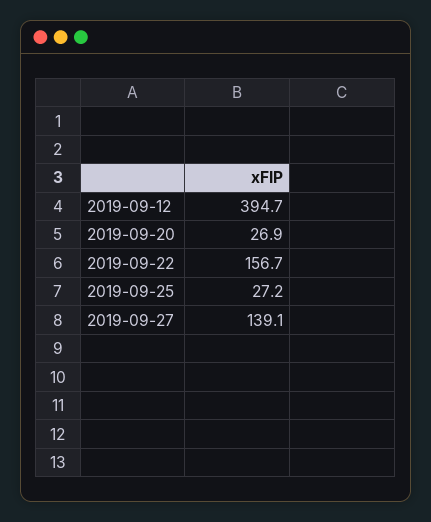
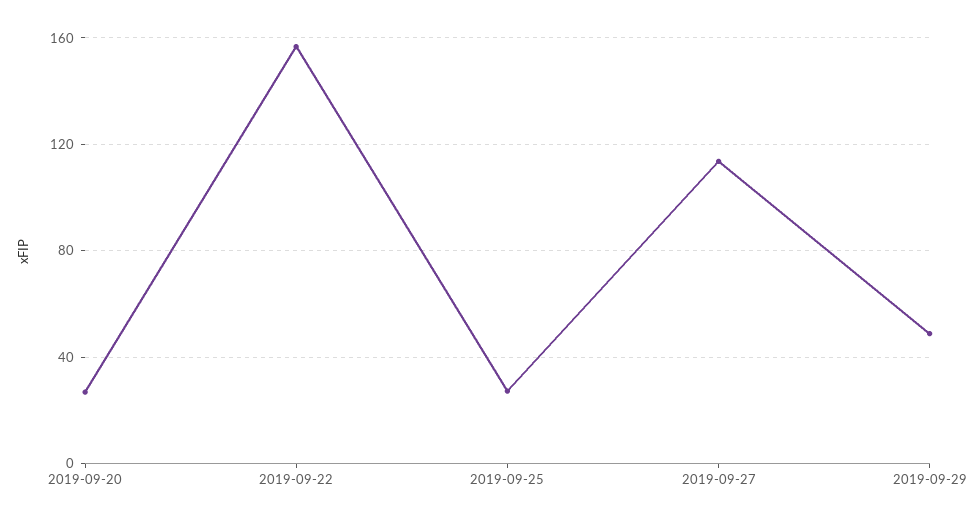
2019-09-12: 394.7 -> none
2019-09-27: 139.1 -> 115
2019-09-29: none -> 50

